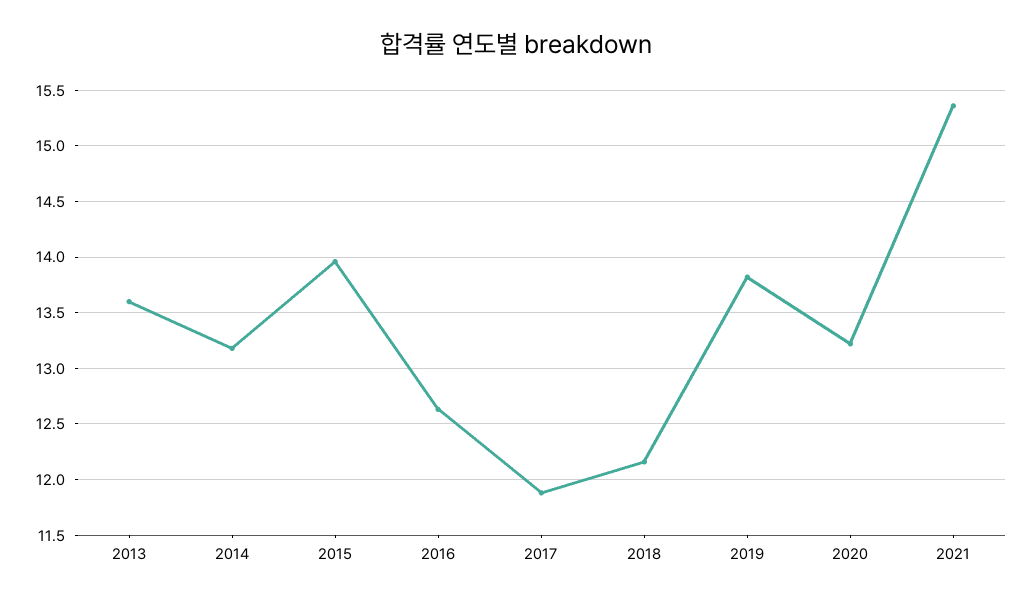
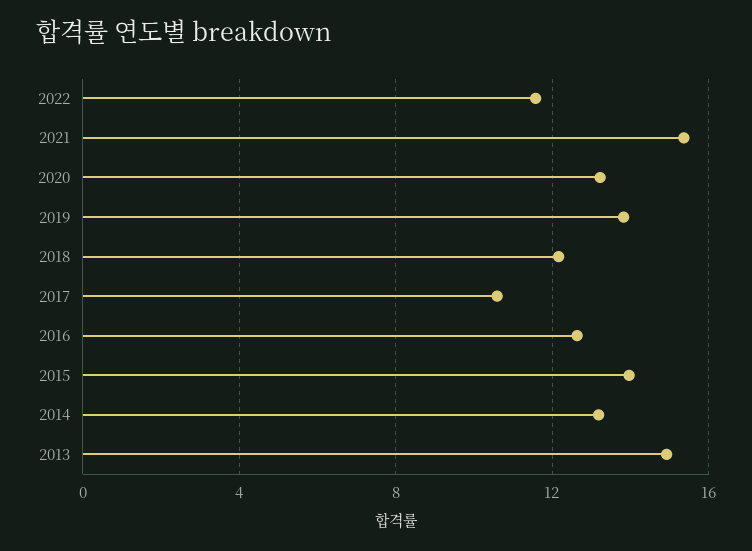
2013: 13.6 -> 15
2017: 11.9 -> 10.5
2022: none -> 11.5

